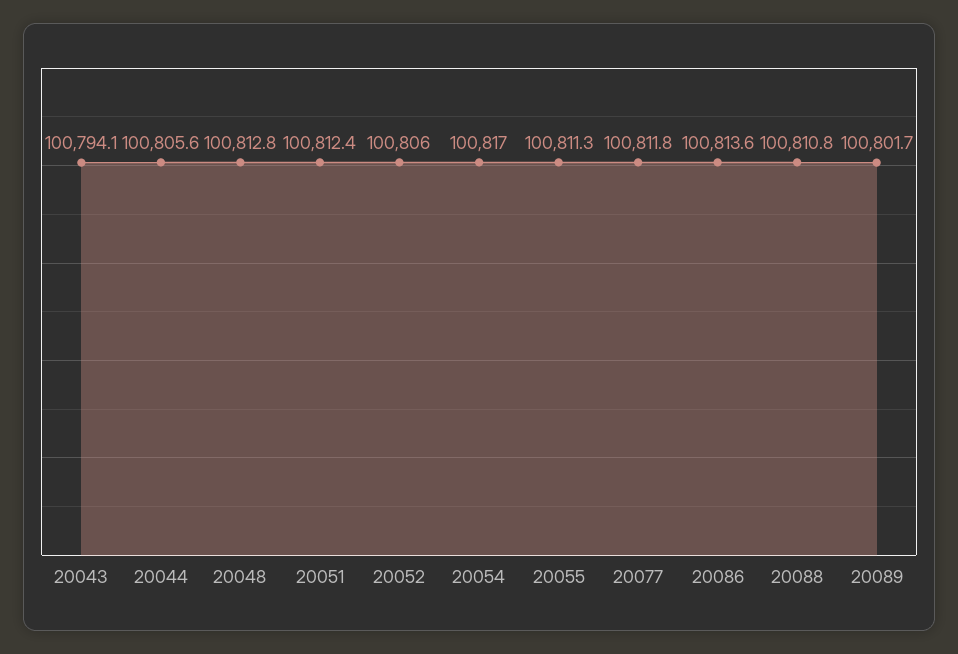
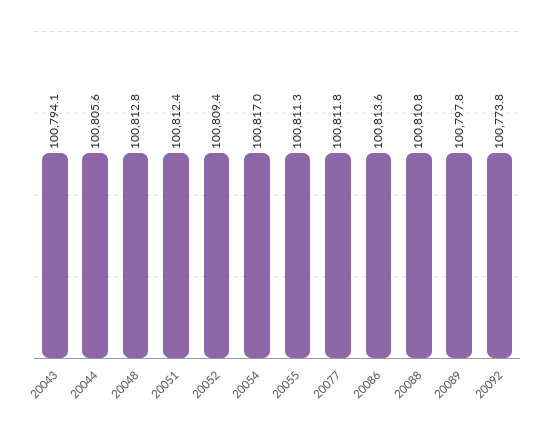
20052: 100806 -> 100809.4
20089: 100801.7 -> 100797.8
20092: none -> 100773.8

